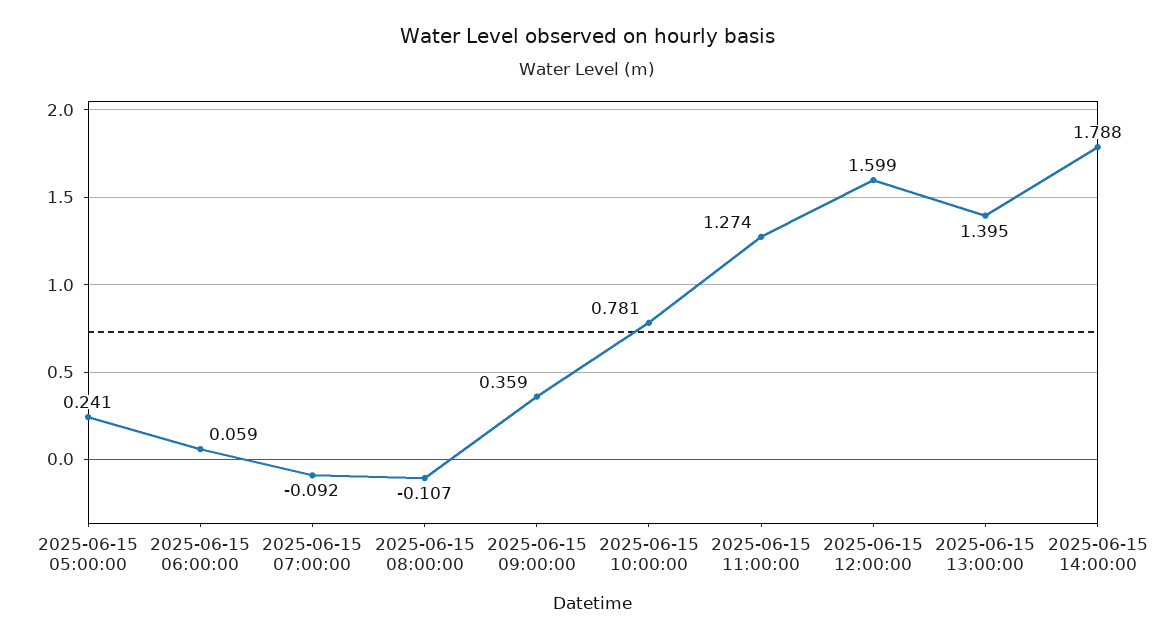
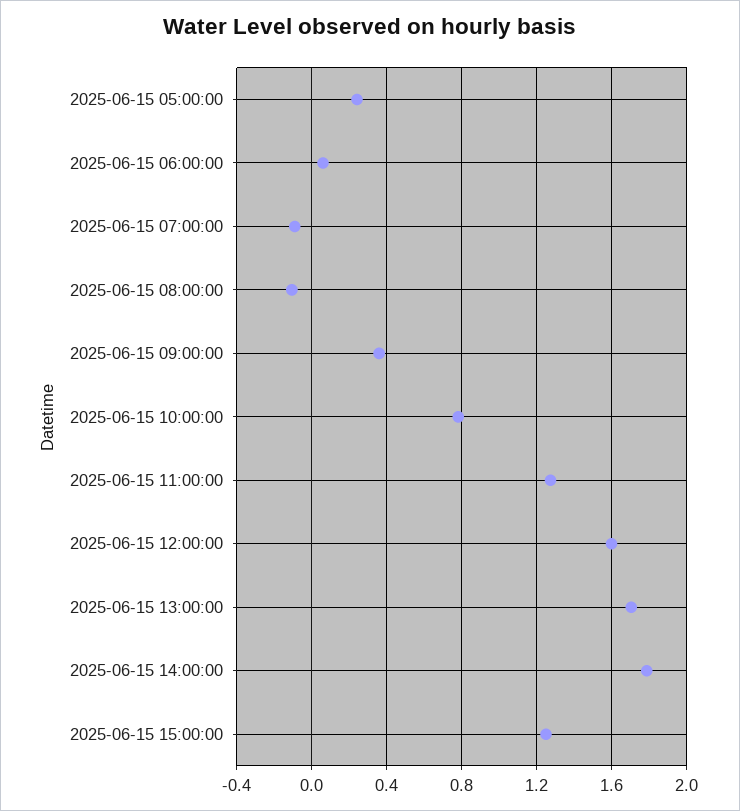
2025-06-15 13:00:00: 1.395 -> 1.7
2025-06-15 15:00:00: none -> 1.25

